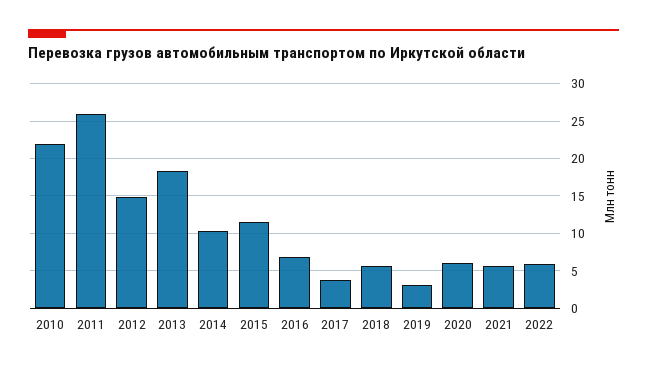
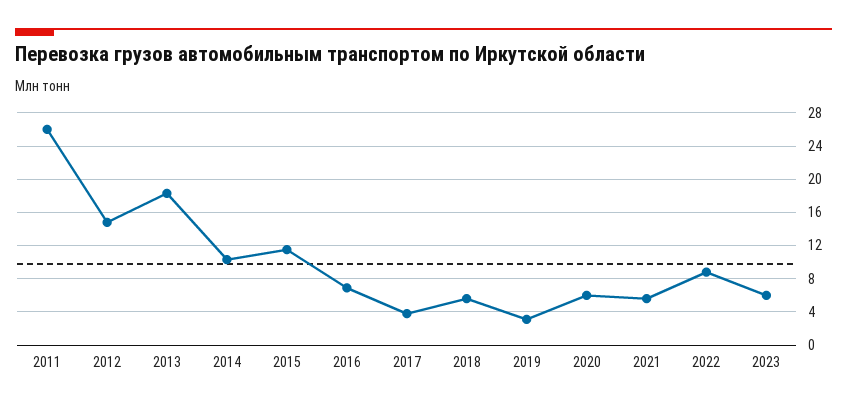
2010: 22 -> none
2022: 6 -> 9
2023: none -> 6

